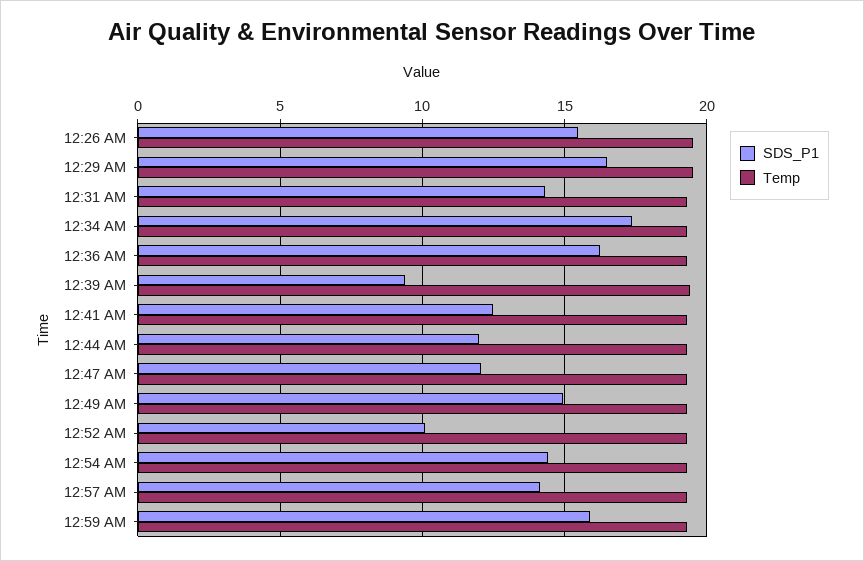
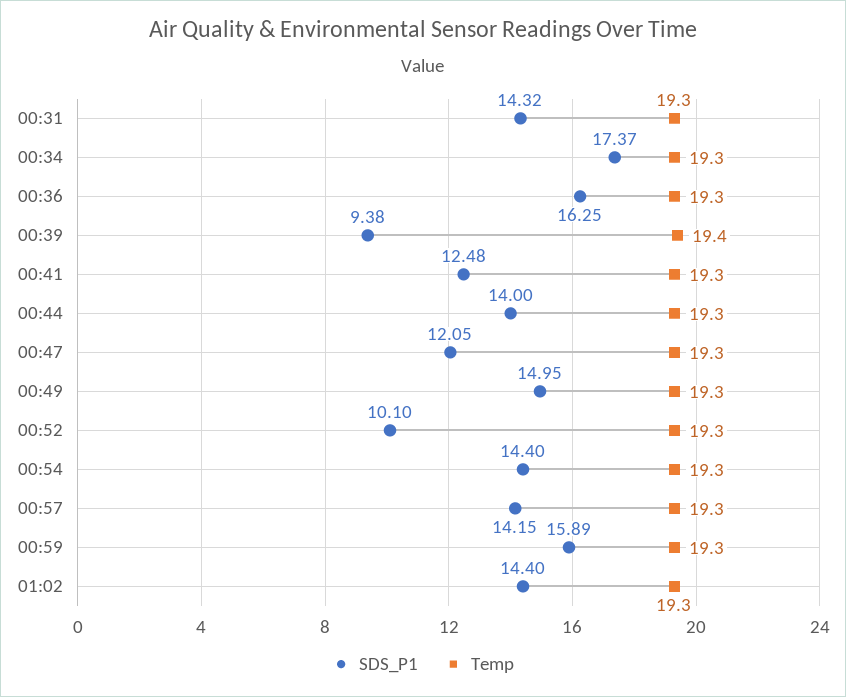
SDS_P1, 12:26 AM: 15.5 -> none
Temp, 12:26 AM: 19.5 -> none
SDS_P1, 12:29 AM: 16.5 -> none
Temp, 12:29 AM: 19.5 -> none
SDS_P1, 12:44 AM: 12 -> 14
SDS_P1, 01:02: none -> 14.4
Temp, 01:02: none -> 19.3

